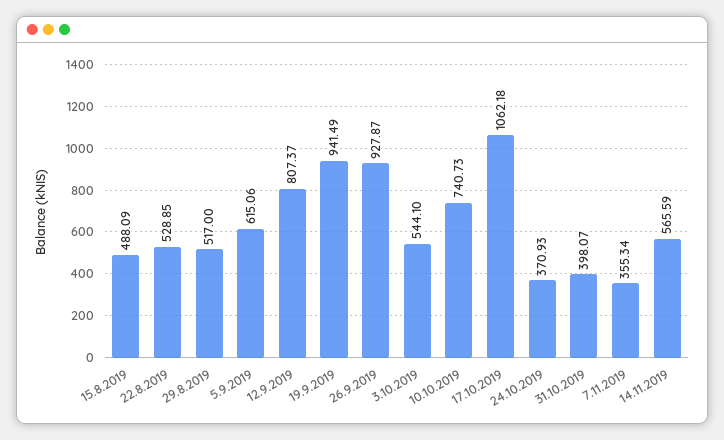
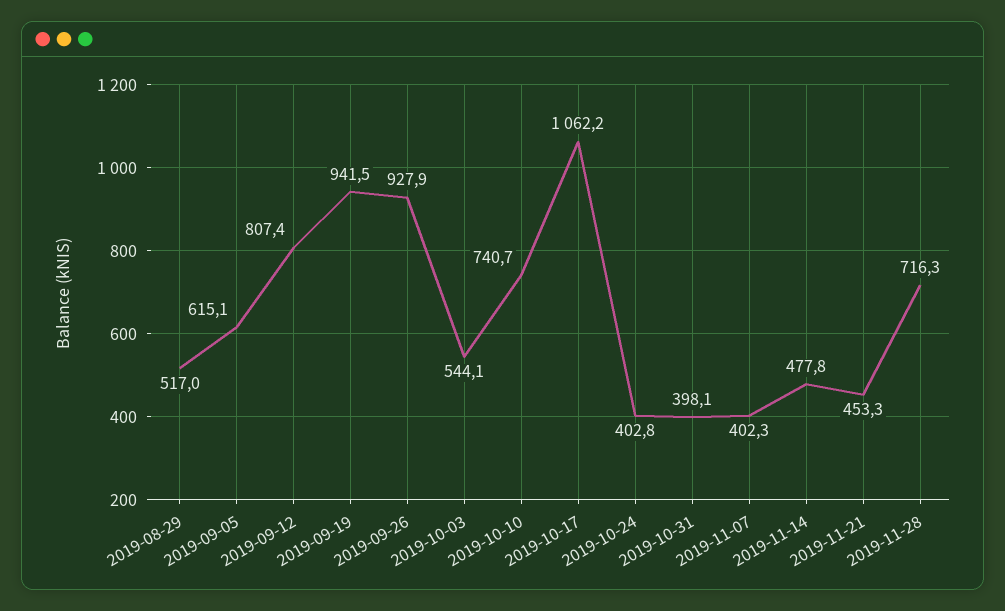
15.8.2019: 488.09 -> none
22.8.2019: 528.85 -> none
24.10.2019: 370.93 -> 402.8
7.11.2019: 355.34 -> 402.3
14.11.2019: 565.59 -> 477.8
2019-11-21: none -> 453.3
2019-11-28: none -> 716.3

